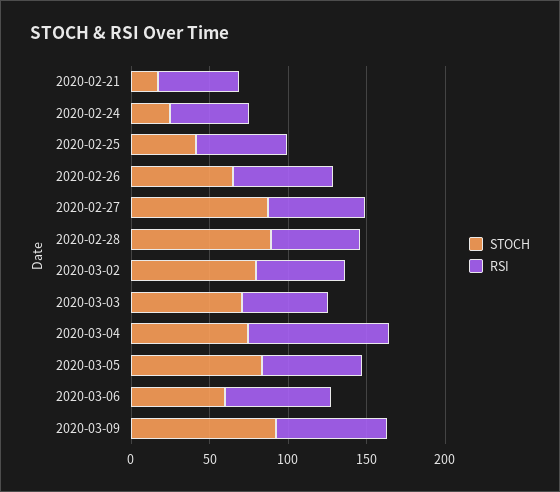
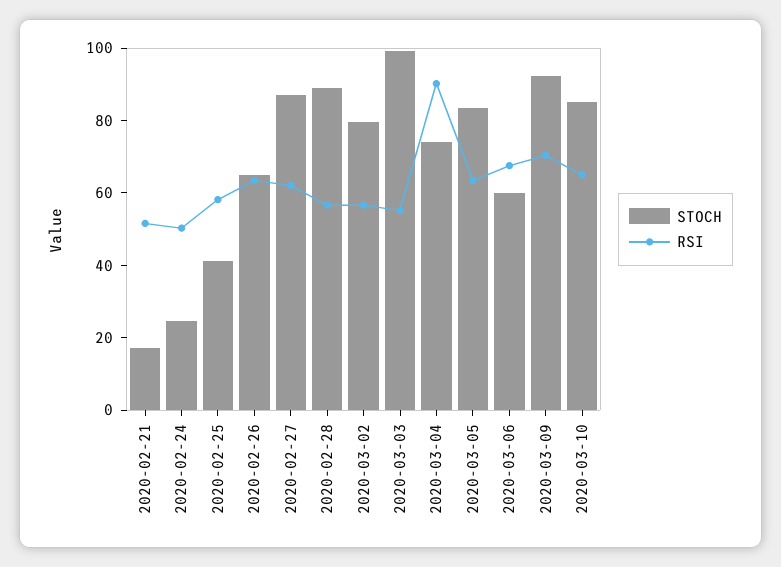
STOCH, 2020-03-03: 70 -> 100
STOCH, 2020-03-10: none -> 85
RSI, 2020-03-10: none -> 65

